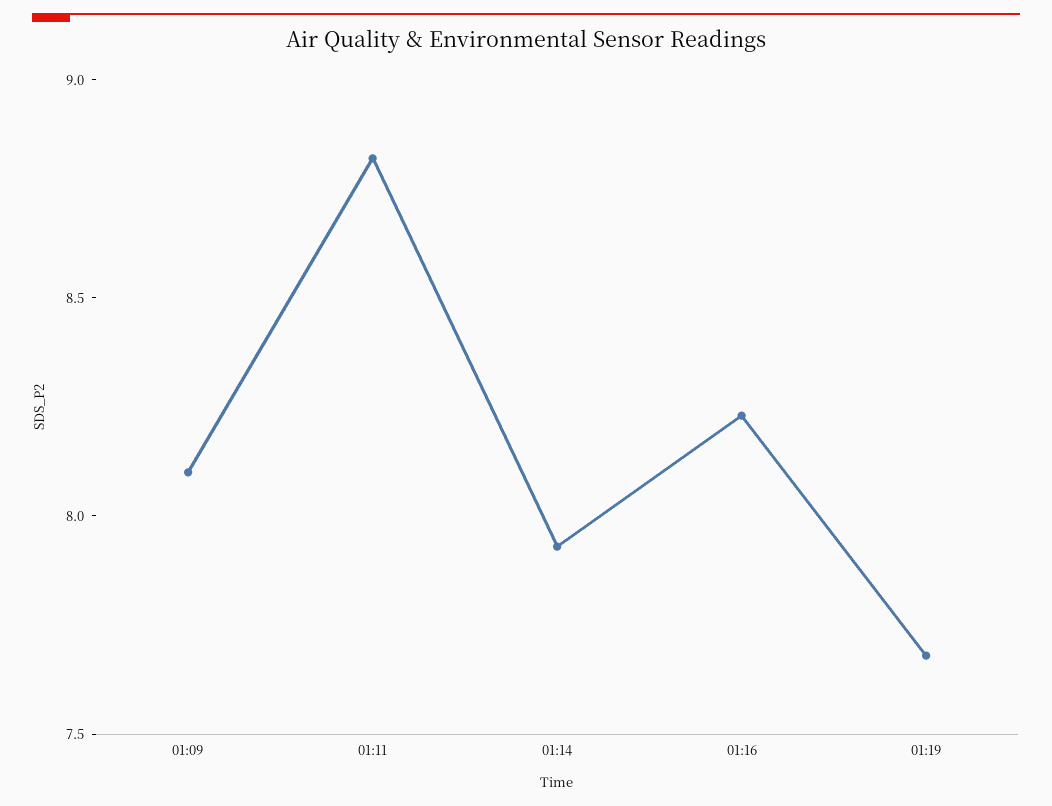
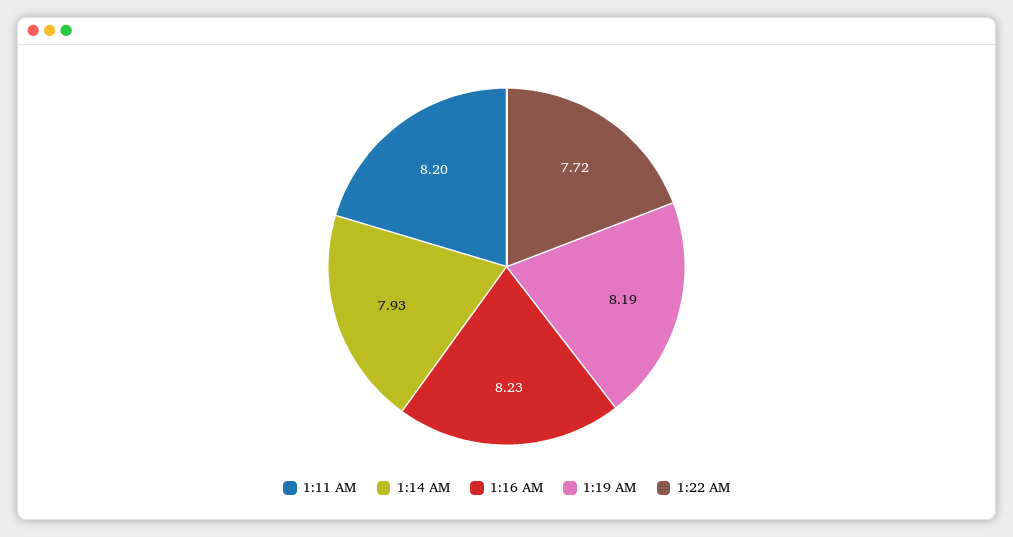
01:09: 8.1 -> none
01:11: 8.8 -> 8.2
01:19: 7.7 -> 8.19
1:22 AM: none -> 7.72

